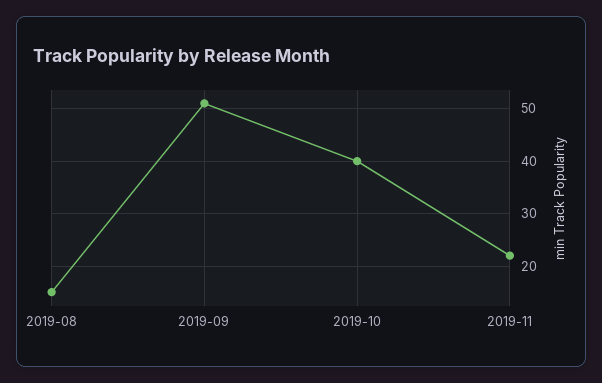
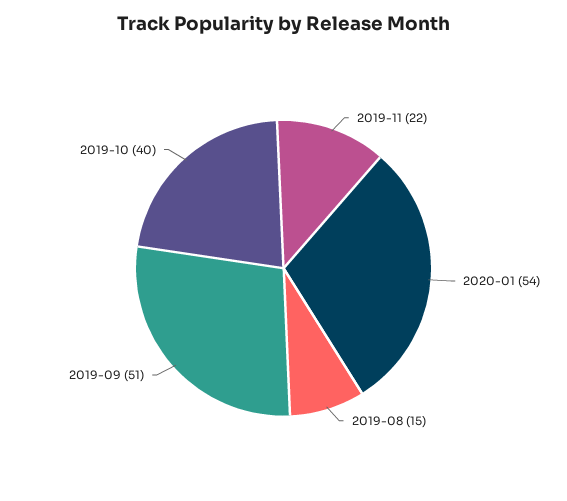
2020-01: none -> 54

